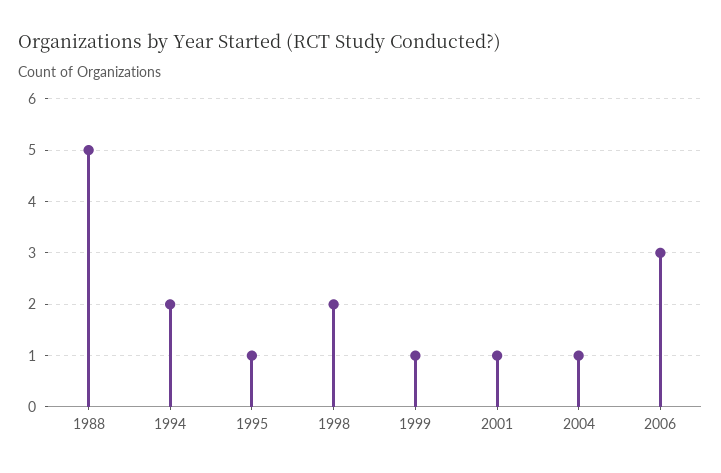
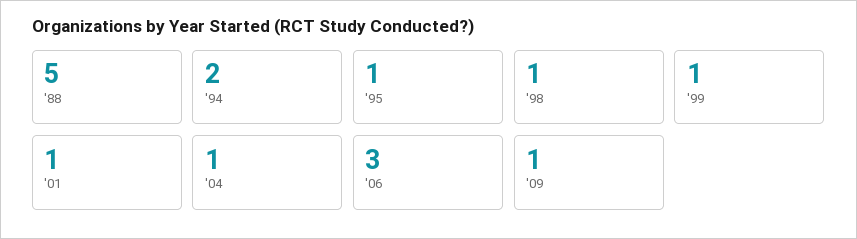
1998: 2 -> 1
'09: none -> 1

